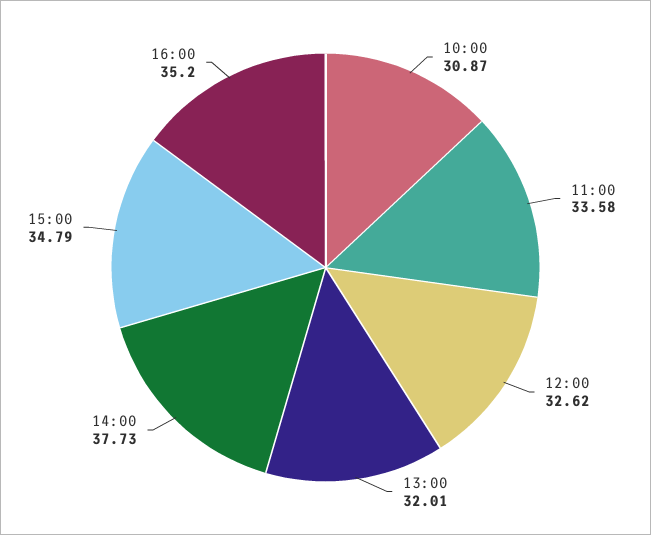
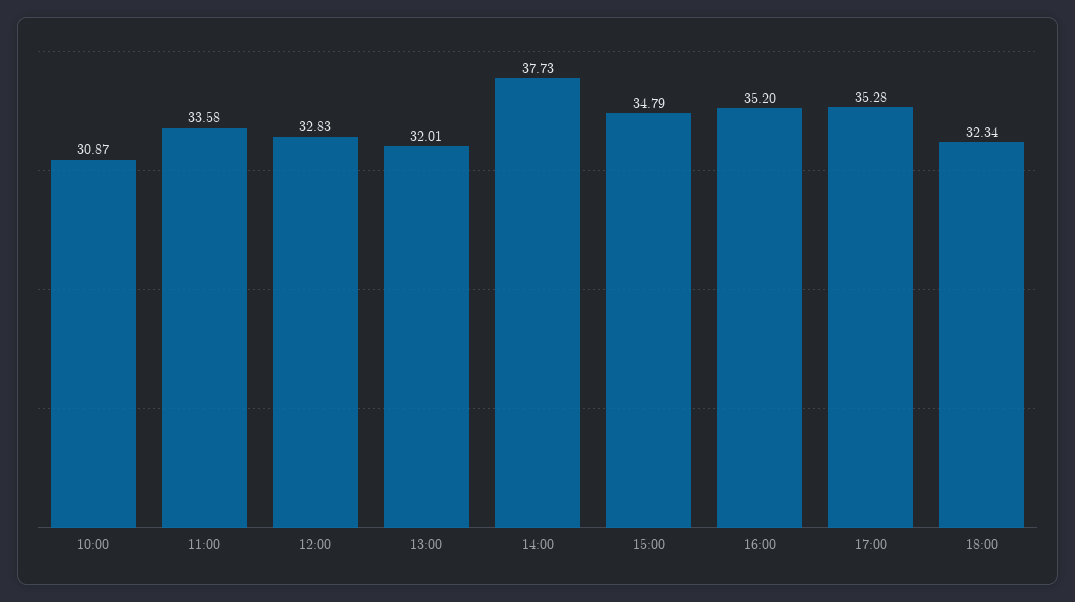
12:00: 32.62 -> 32.83
17:00: none -> 35.28
18:00: none -> 32.34

